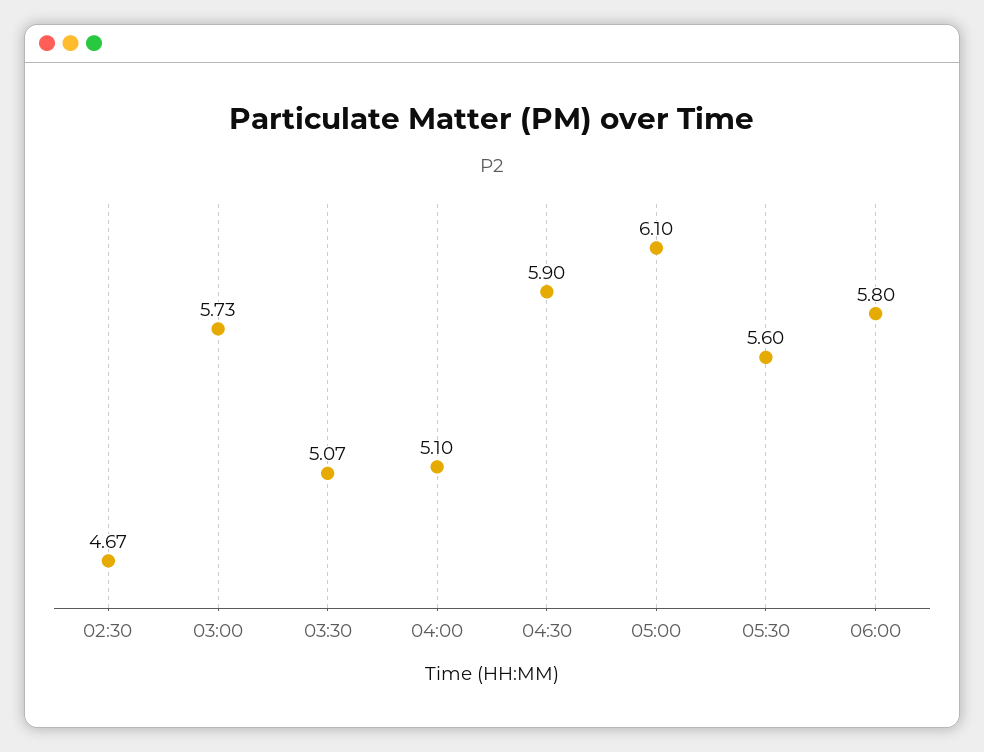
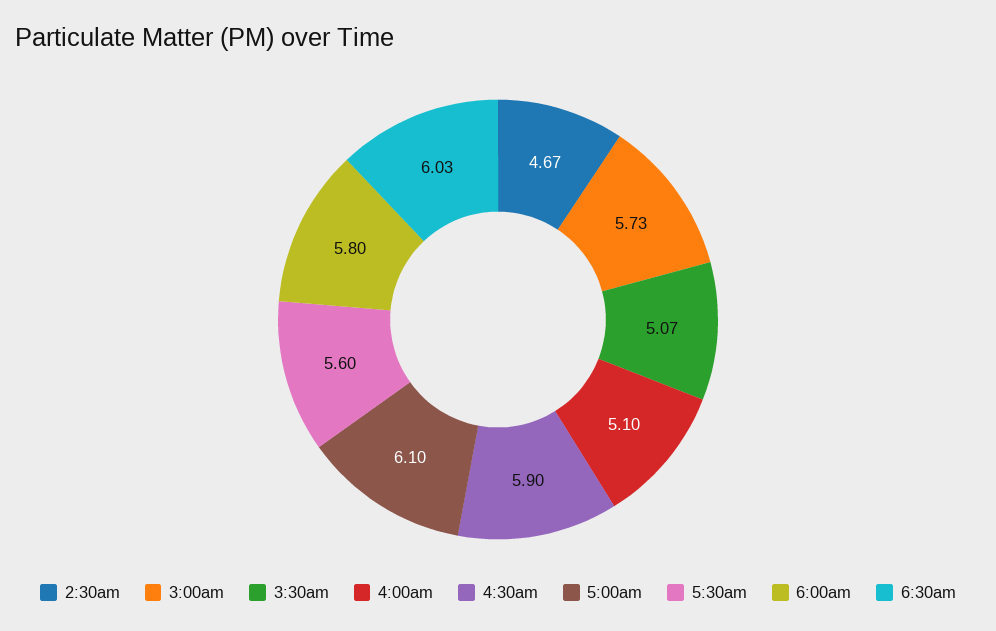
6:30am: none -> 6.03

